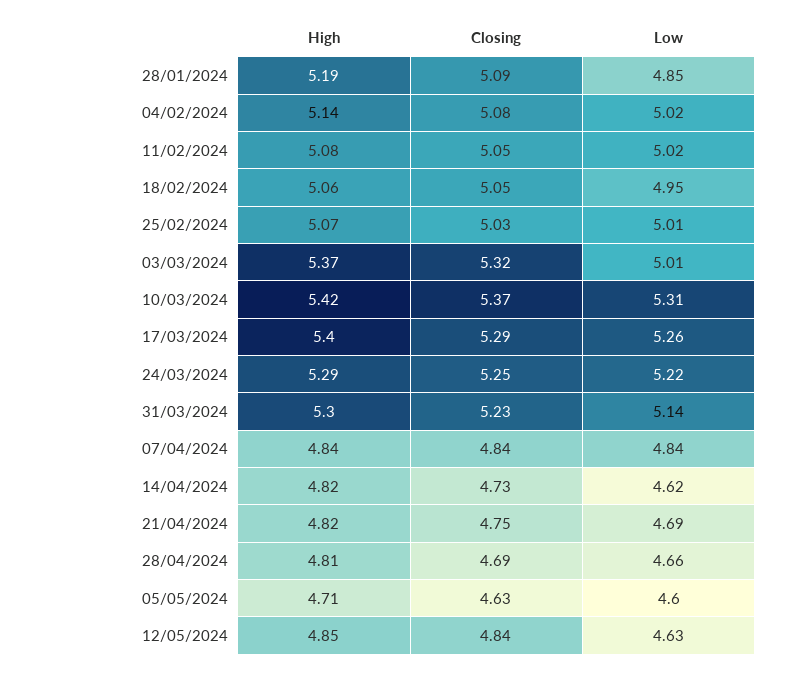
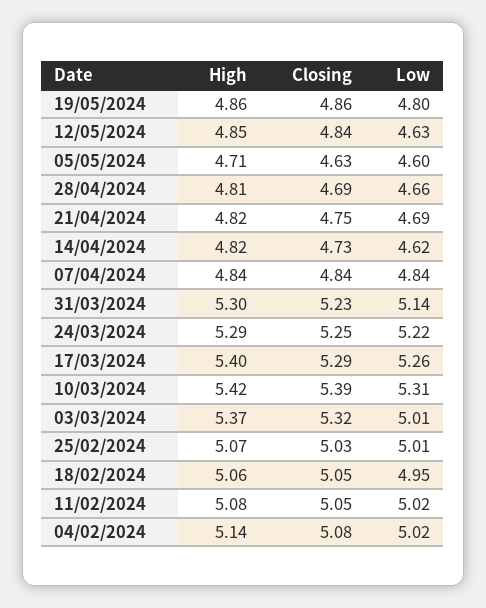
High, 28/01/2024: 5.19 -> none
Closing, 28/01/2024: 5.09 -> none
Low, 28/01/2024: 4.85 -> none
Closing, 10/03/2024: 5.37 -> 5.39
High, 19/05/2024: none -> 4.86
Closing, 19/05/2024: none -> 4.86
Low, 19/05/2024: none -> 4.8

